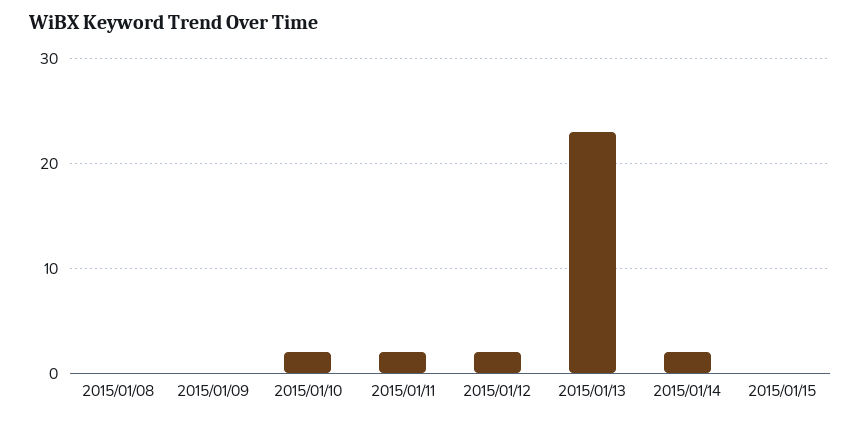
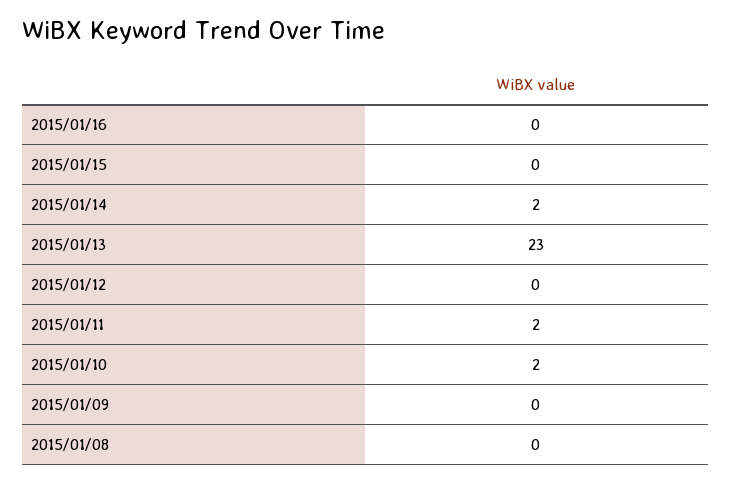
2015/01/12: 2 -> 0
2015/01/16: none -> 0

